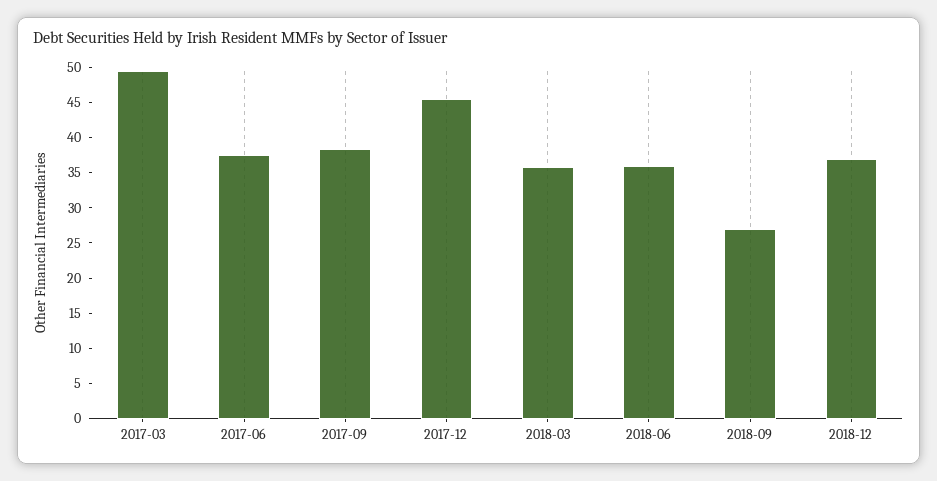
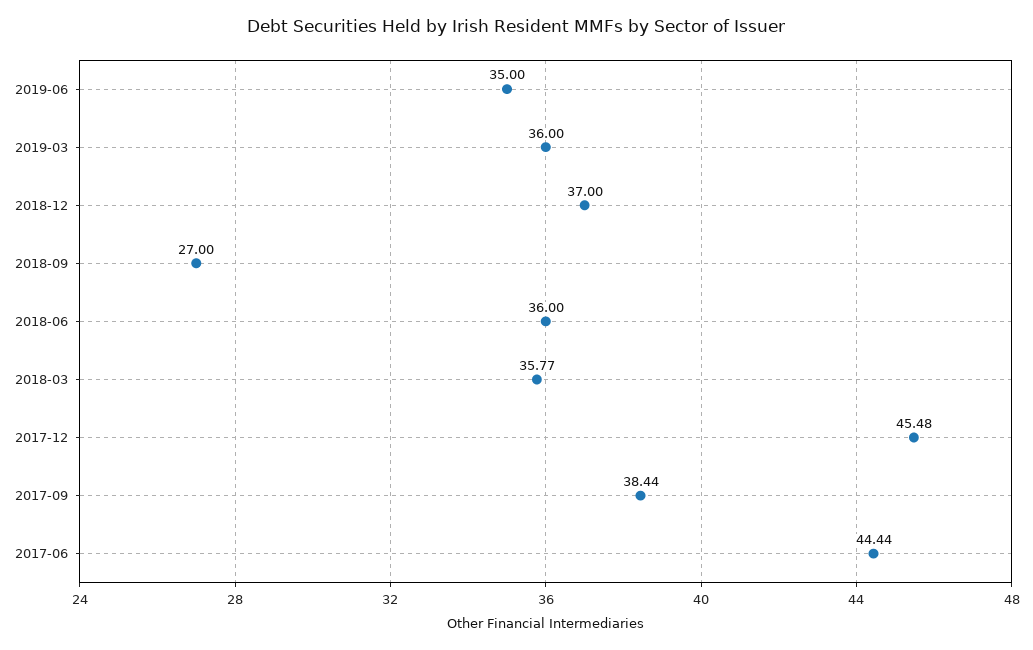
2017-03: 50 -> none
2017-06: 37.5 -> 44.44
2019-06: none -> 35
2019-03: none -> 36

